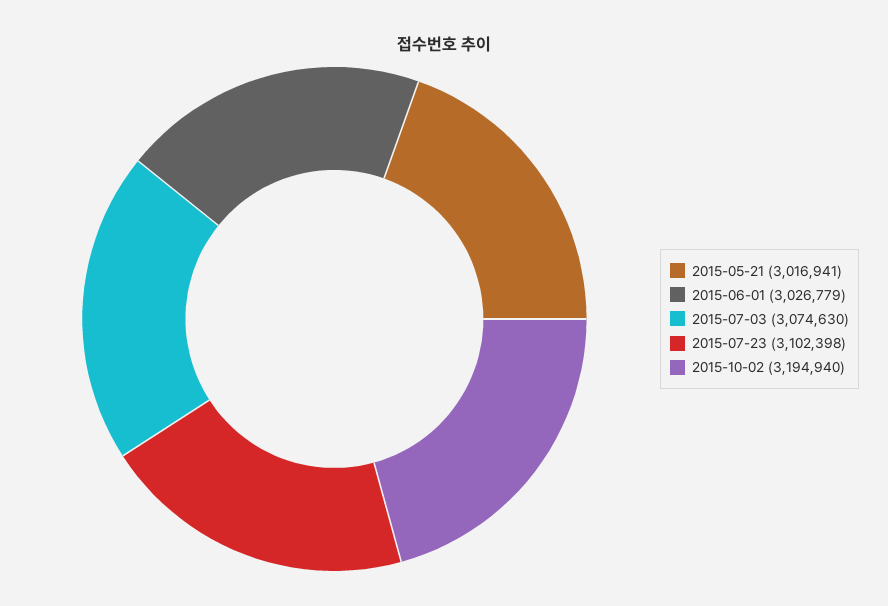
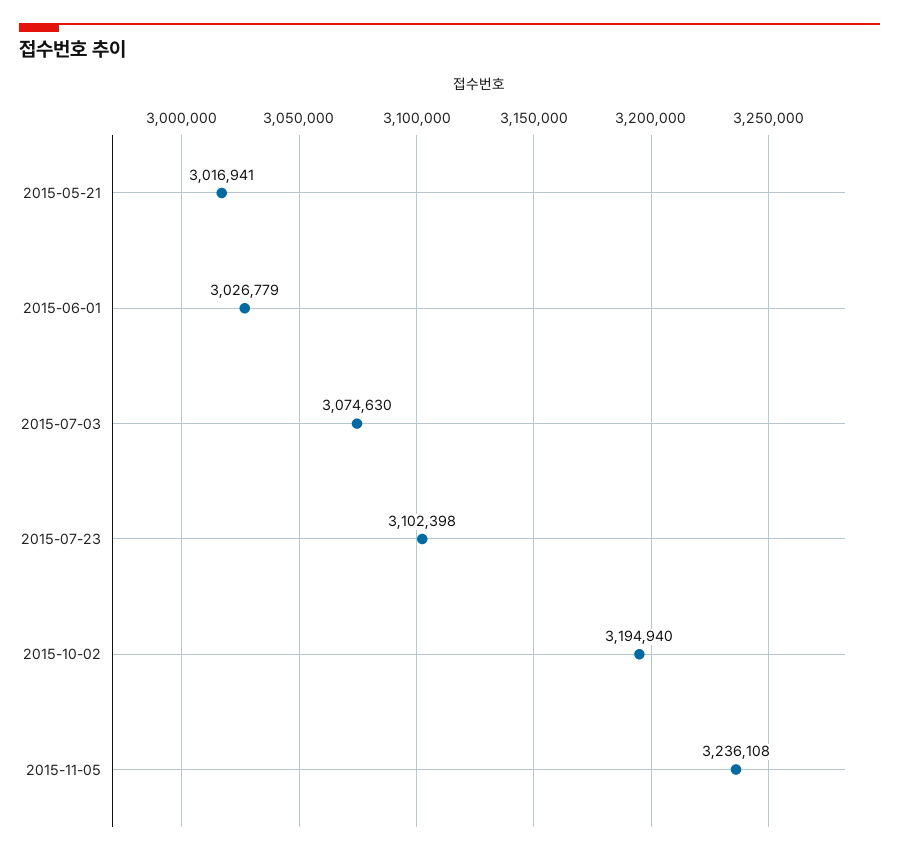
2015-11-05: none -> 3236108

